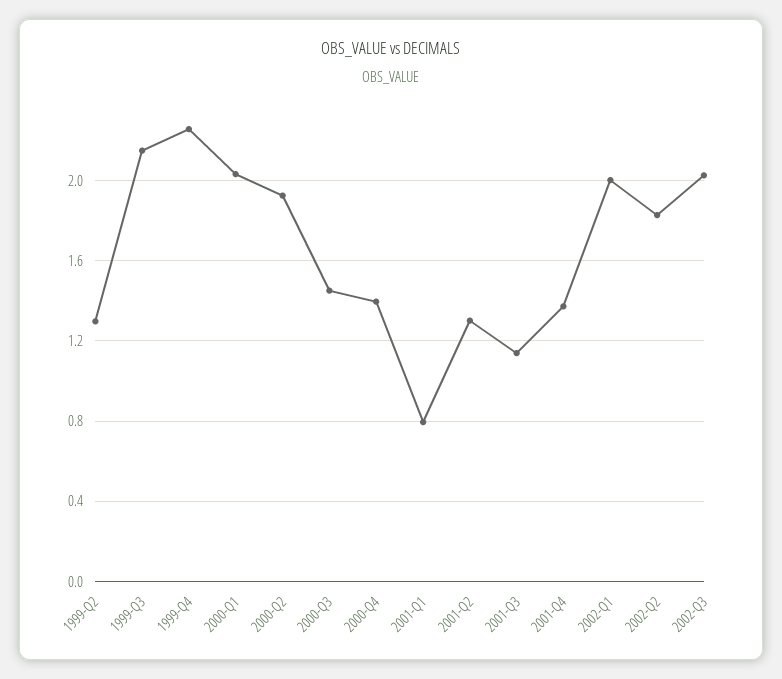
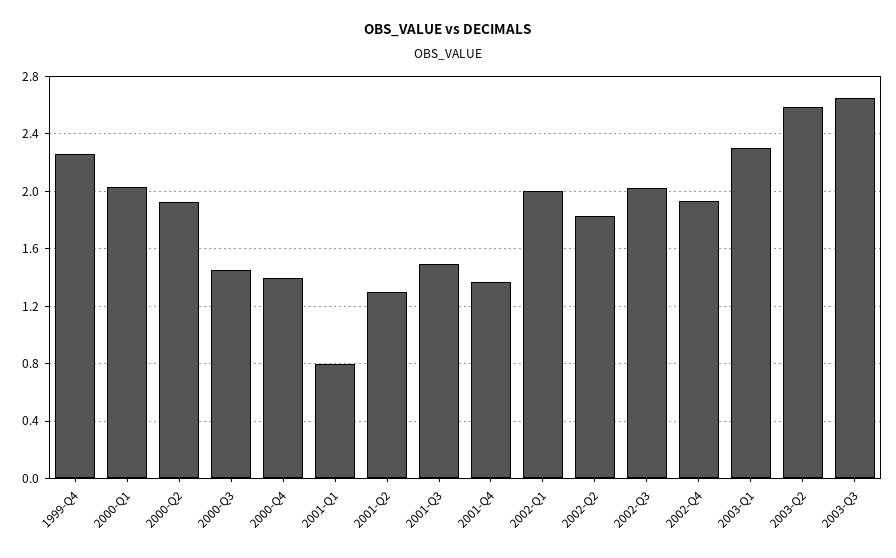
1999-Q2: 1.3 -> none
1999-Q3: 2.15 -> none
2001-Q3: 1.15 -> 1.5
2002-Q4: none -> 1.95
2003-Q1: none -> 2.3
2003-Q2: none -> 2.6
2003-Q3: none -> 2.65

